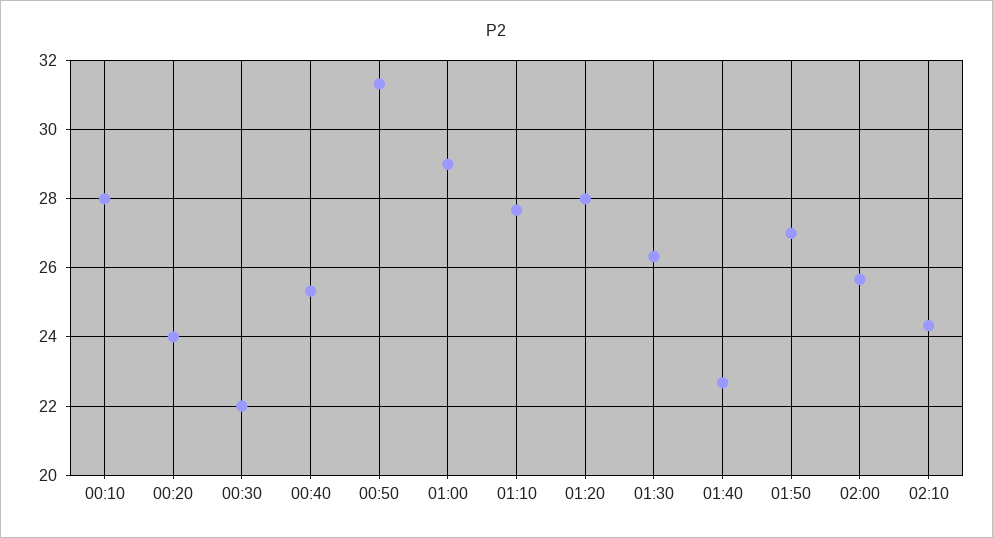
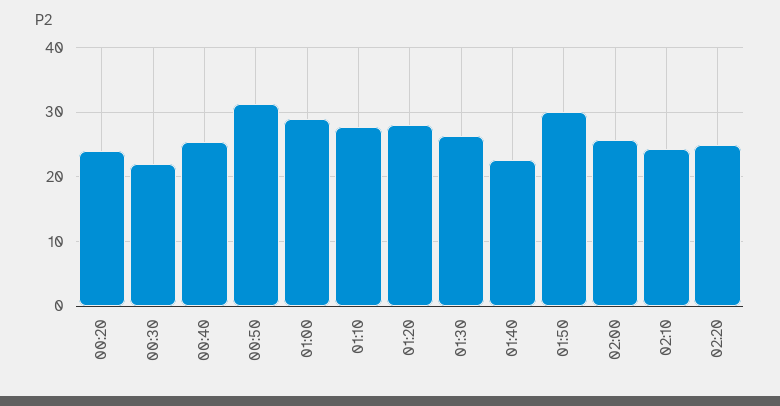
00:10: 28 -> none
01:50: 27 -> 30
02:20: none -> 25

